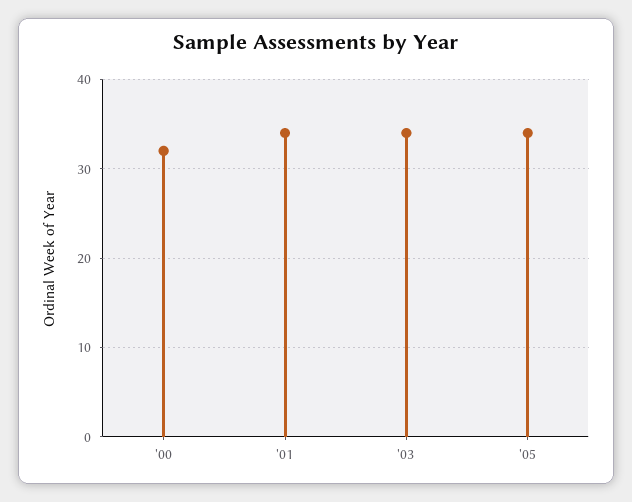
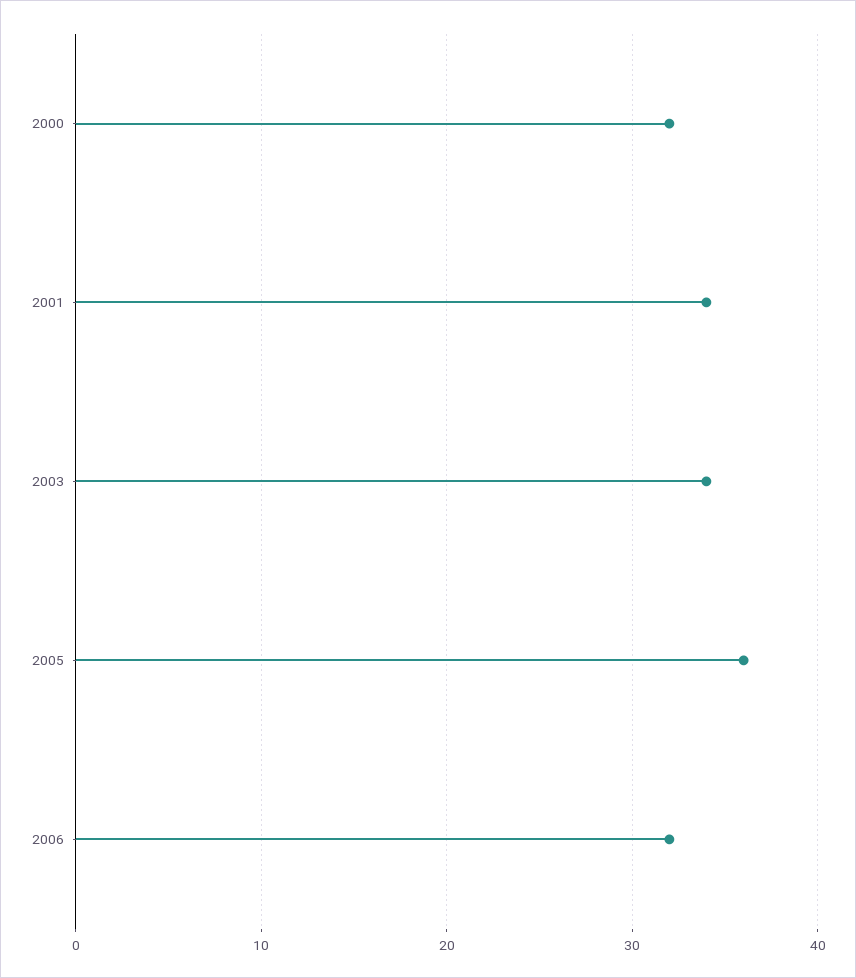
'05: 34 -> 36
2006: none -> 32

